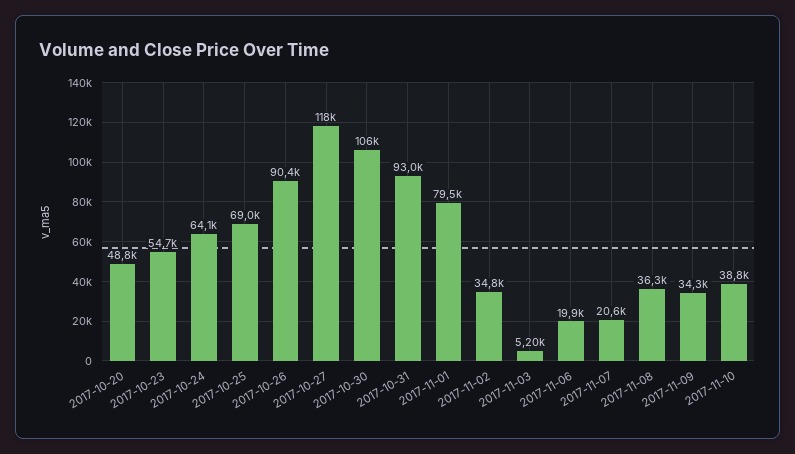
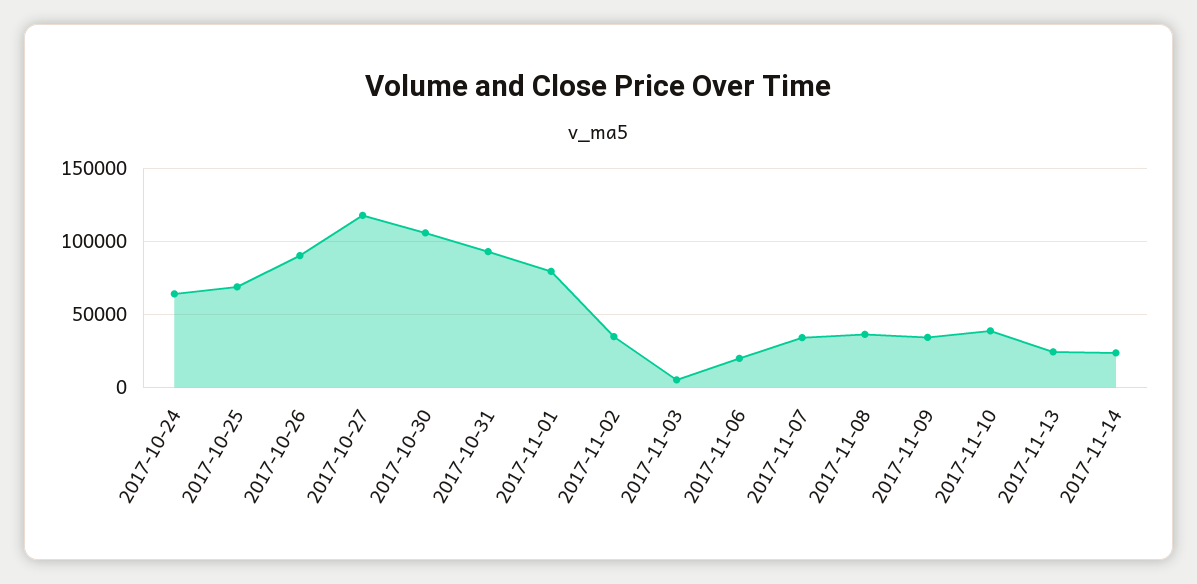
2017-10-20: 48800 -> none
2017-10-23: 54700 -> none
2017-11-07: 20600 -> 35000
2017-11-13: none -> 25000
2017-11-14: none -> 25000

